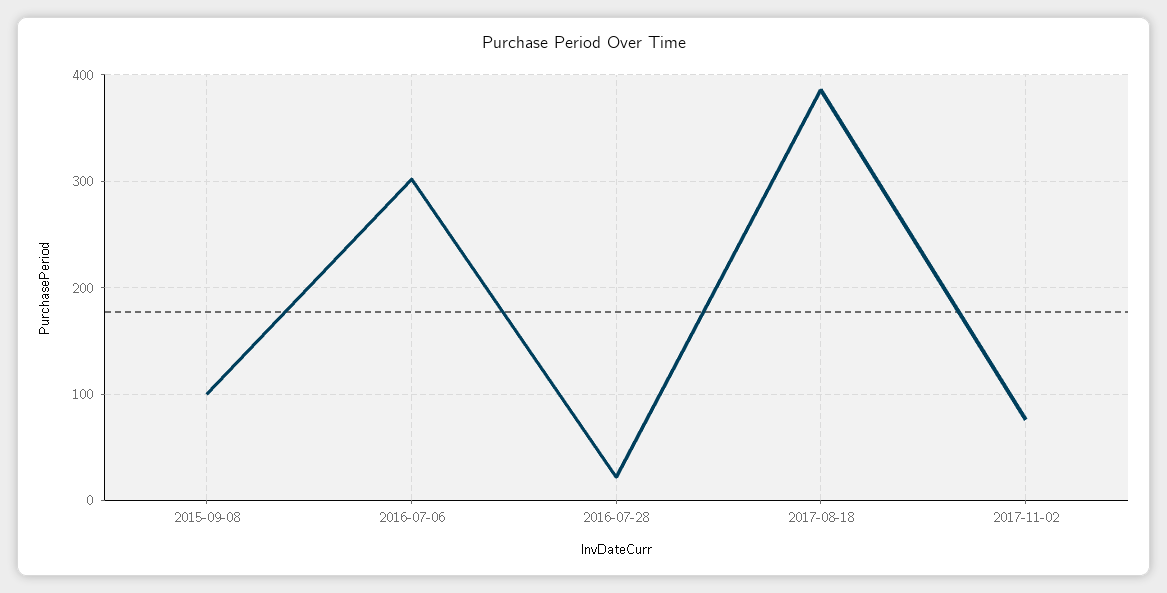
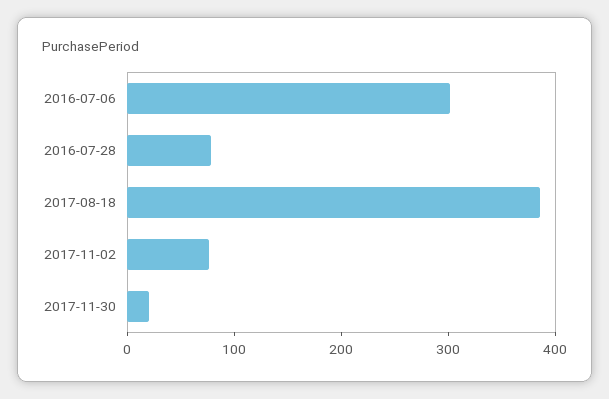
2015-09-08: 100 -> none
2016-07-28: 20 -> 80
2017-11-30: none -> 20

